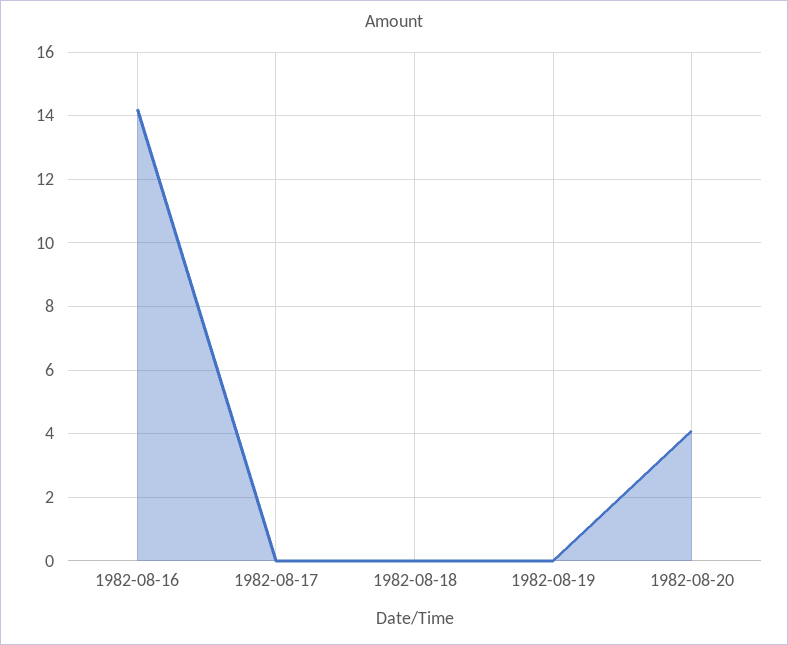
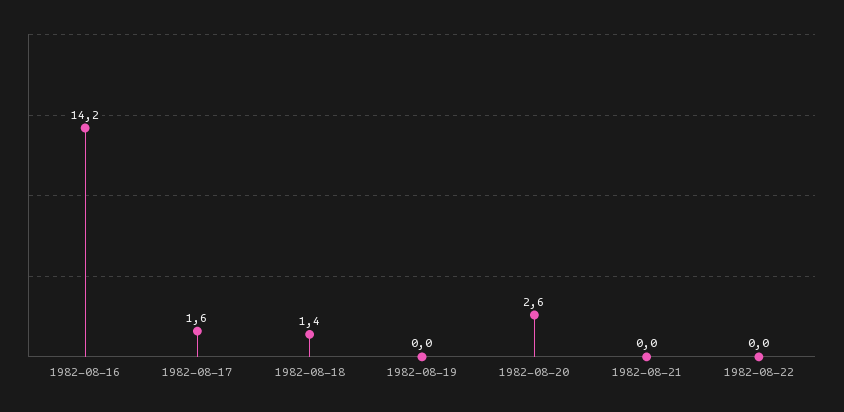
1982-08-17: 0 -> 1.6
1982-08-18: 0 -> 1.4
1982-08-20: 4 -> 2.6
1982-08-21: none -> 0
1982-08-22: none -> 0

